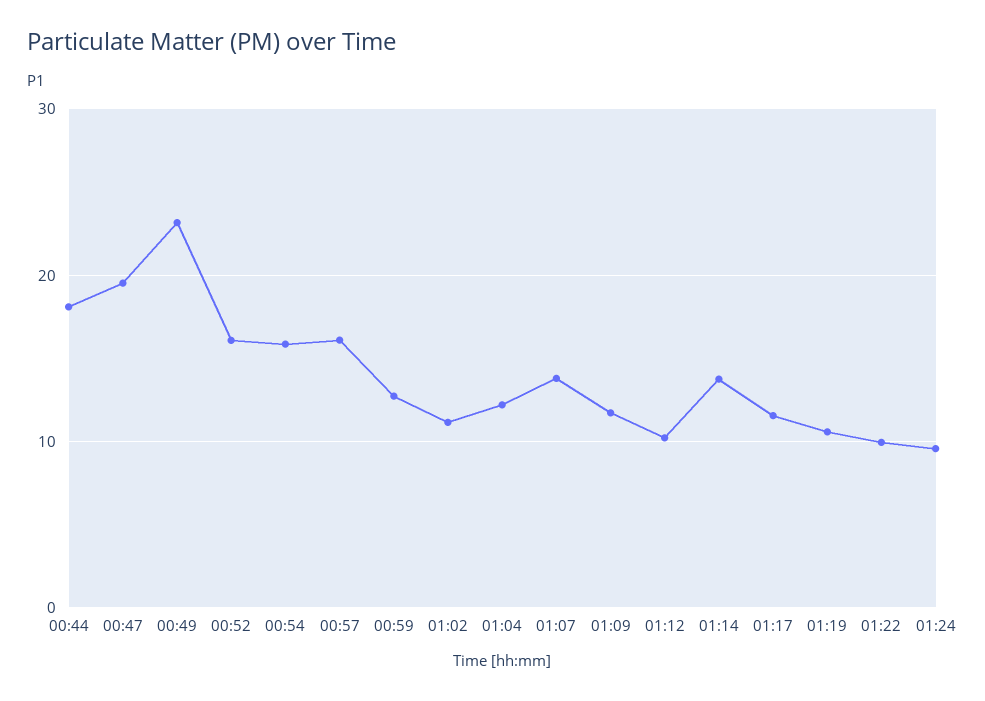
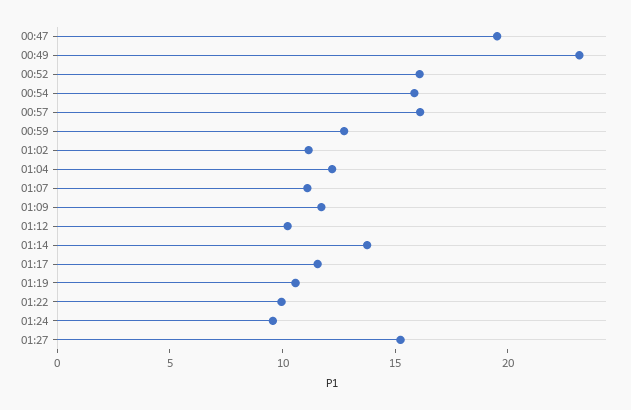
00:44: 18 -> none
01:07: 14 -> 11
01:27: none -> 15

